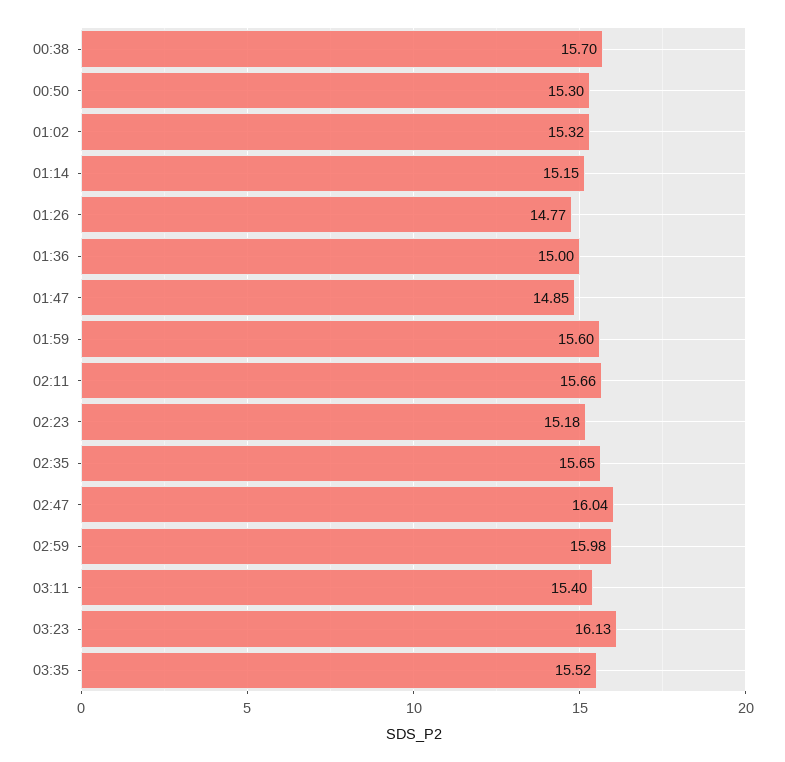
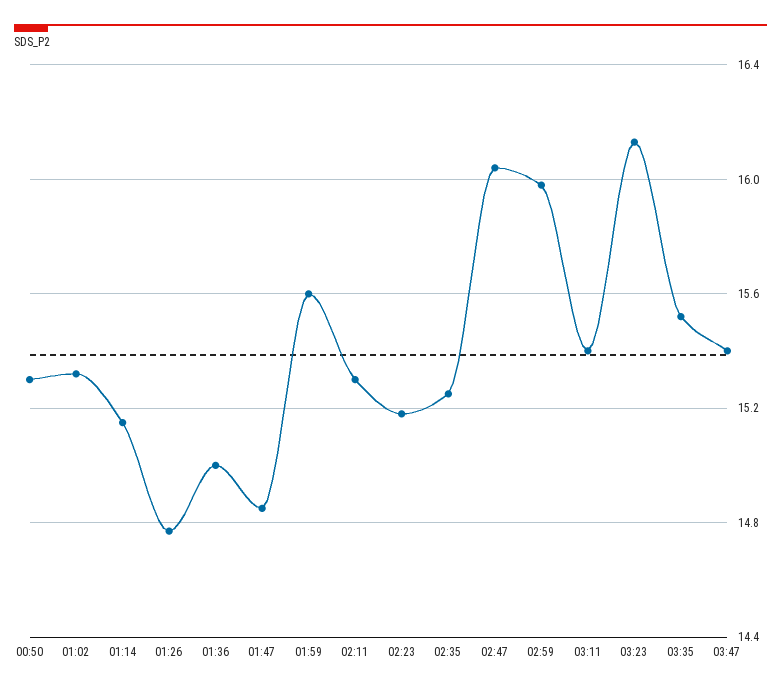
00:38: 15.7 -> none
02:11: 15.66 -> 15.3
02:35: 15.65 -> 15.25
03:47: none -> 15.4

